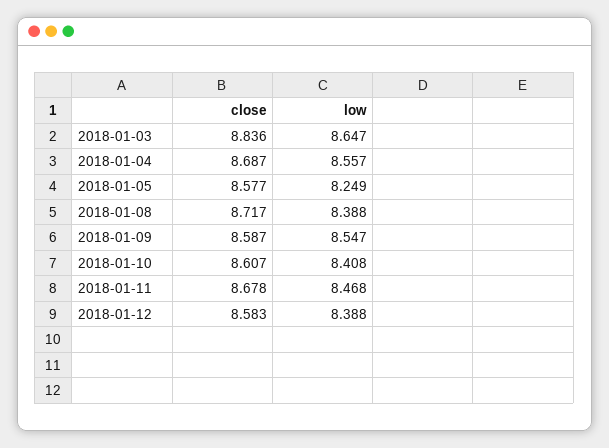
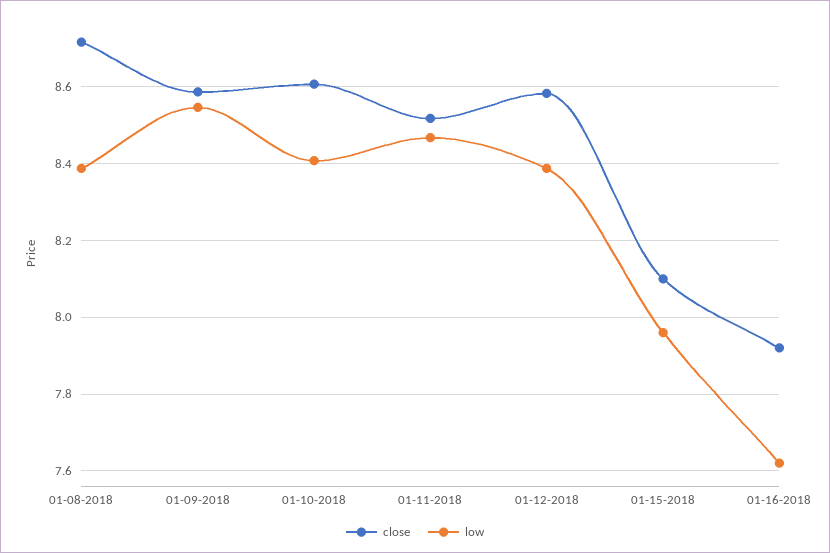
close, 2018-01-03: 8.836 -> none
low, 2018-01-03: 8.647 -> none
close, 2018-01-04: 8.687 -> none
low, 2018-01-04: 8.557 -> none
close, 2018-01-05: 8.577 -> none
low, 2018-01-05: 8.249 -> none
close, 2018-01-11: 8.678 -> 8.52
close, 01-15-2018: none -> 8.1
low, 01-15-2018: none -> 7.96
close, 01-16-2018: none -> 7.92
low, 01-16-2018: none -> 7.62

